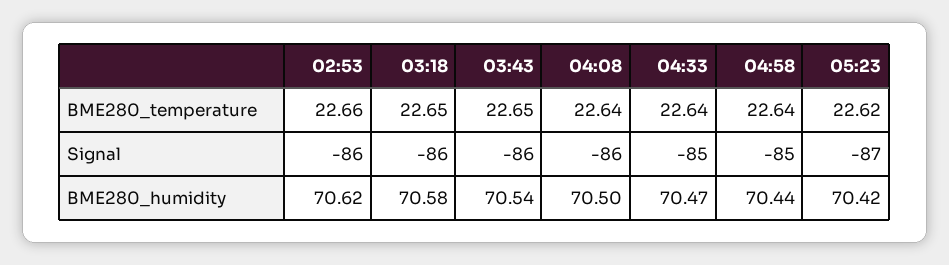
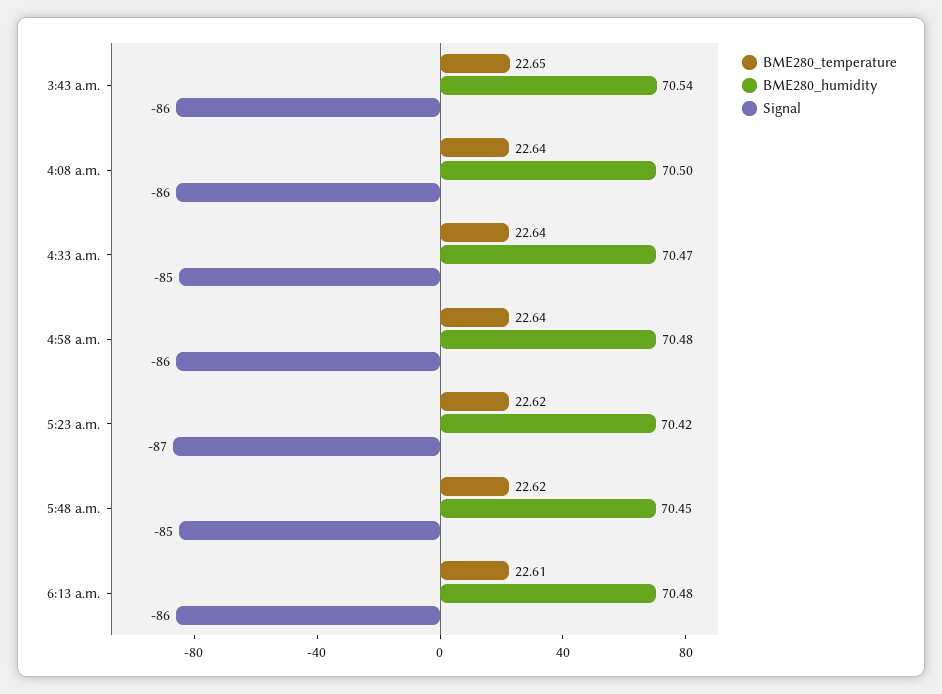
BME280_temperature, 02:53: 22.66 -> none
BME280_temperature, 03:18: 22.65 -> none
Signal, 02:53: -86 -> none
Signal, 03:18: -86 -> none
Signal, 04:58: -85 -> -86
BME280_humidity, 02:53: 70.62 -> none
BME280_humidity, 03:18: 70.58 -> none
BME280_humidity, 04:58: 70.44 -> 70.48
BME280_temperature, 5:48 a.m.: none -> 22.62
BME280_humidity, 5:48 a.m.: none -> 70.45
Signal, 5:48 a.m.: none -> -85
BME280_temperature, 6:13 a.m.: none -> 22.61
BME280_humidity, 6:13 a.m.: none -> 70.48
Signal, 6:13 a.m.: none -> -86

